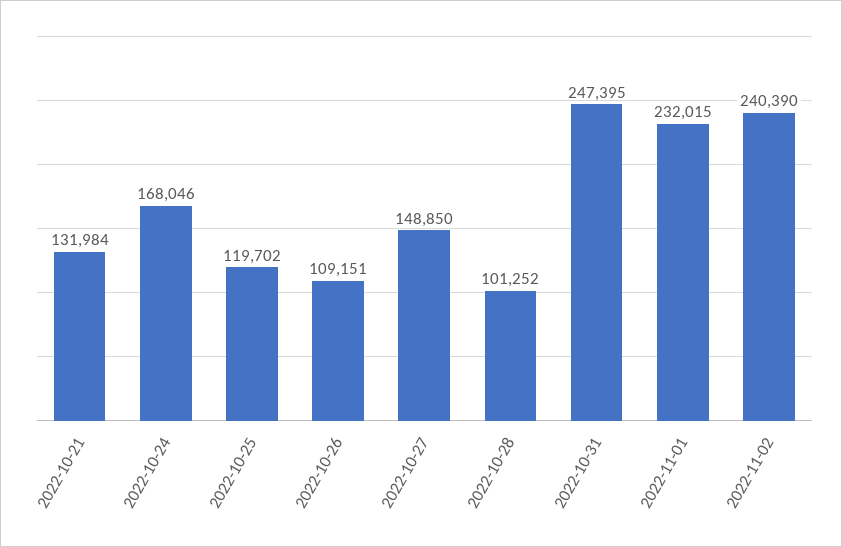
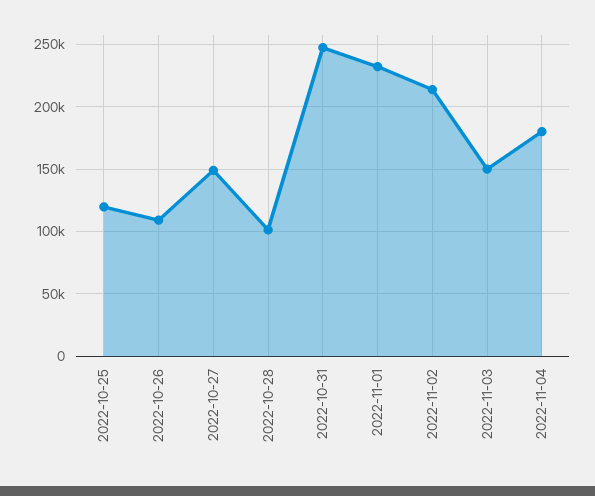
2022-10-21: 131984 -> none
2022-10-24: 168046 -> none
2022-11-02: 240390 -> 215000
2022-11-03: none -> 150000
2022-11-04: none -> 180000

